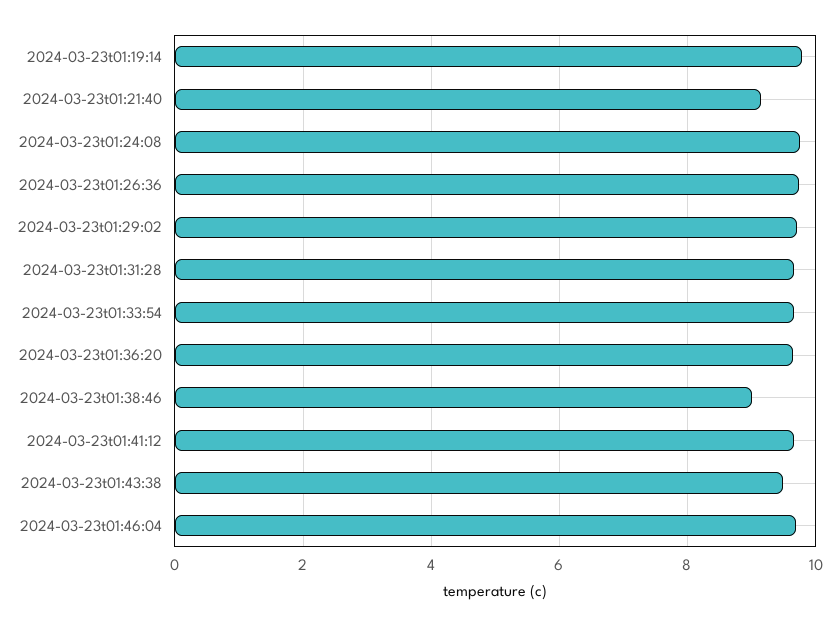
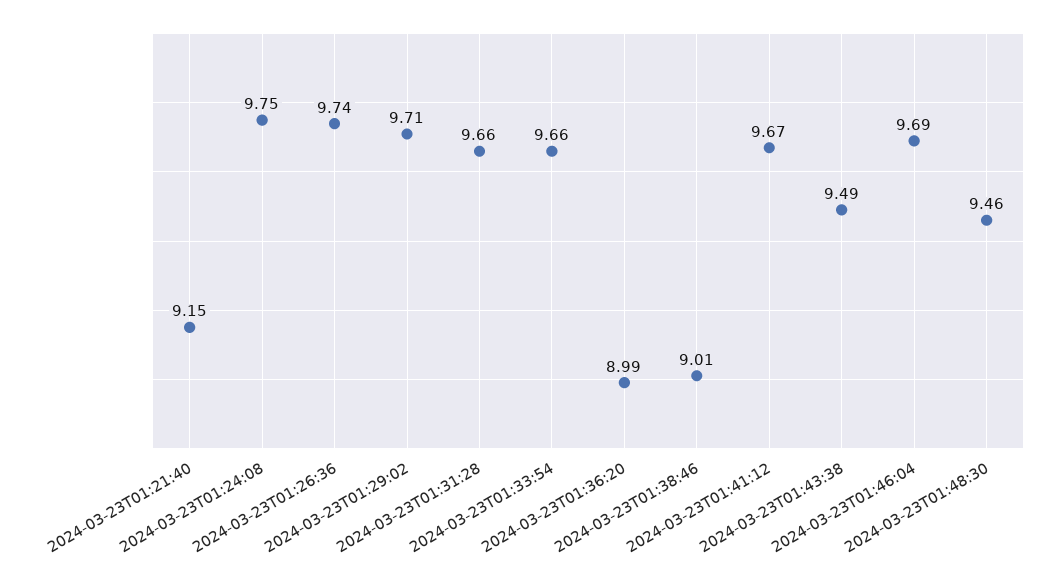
2024-03-23t01:19:14: 9.8 -> none
2024-03-23t01:36:20: 9.6 -> 8.99
2024-03-23T01:48:30: none -> 9.46

